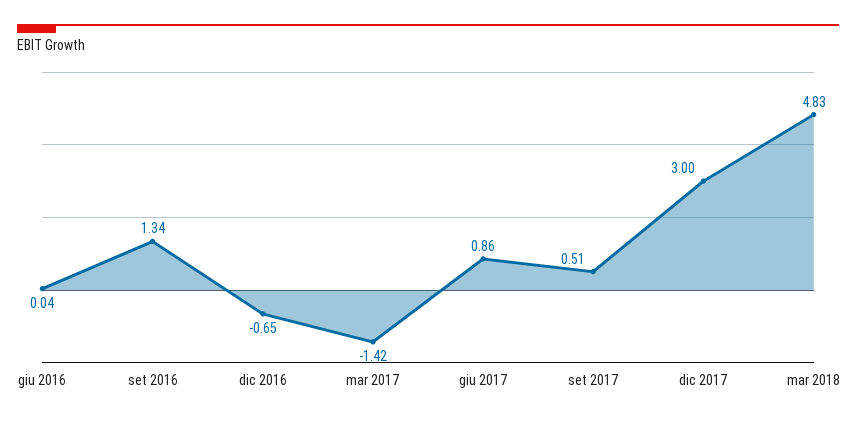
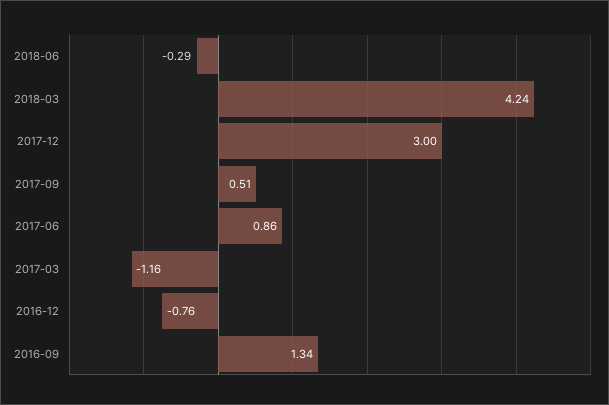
giu 2016: 0.04 -> none
dic 2016: -0.65 -> -0.76
mar 2017: -1.42 -> -1.16
mar 2018: 4.83 -> 4.24
2018-06: none -> -0.29

